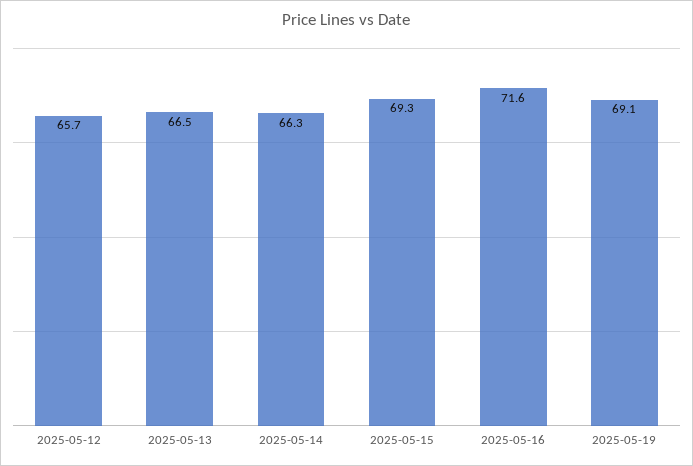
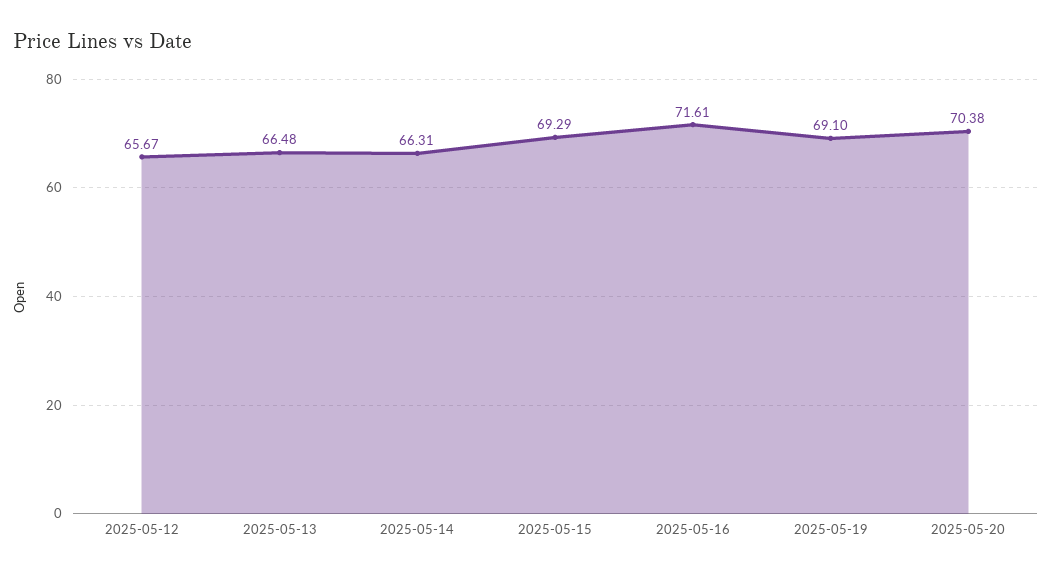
2025-05-20: none -> 70.38

